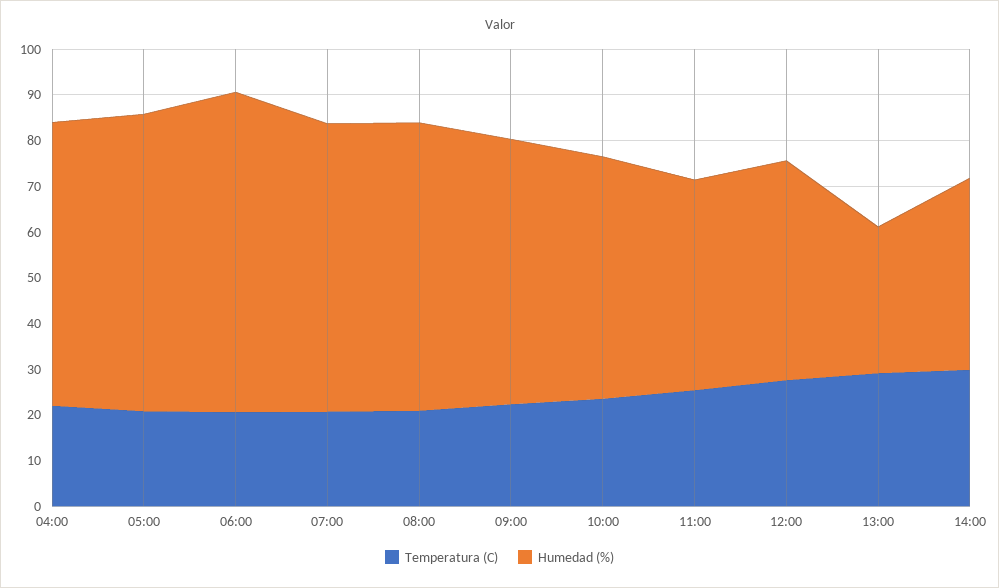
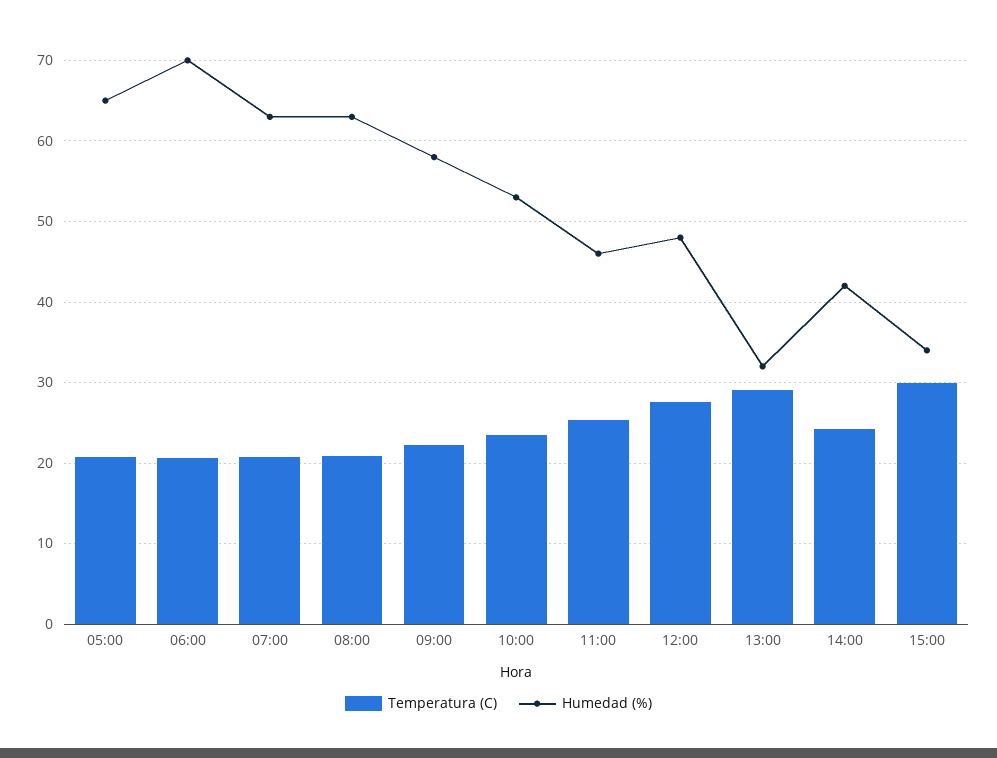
Temperatura (C), 04:00: 22 -> none
Humedad (%), 04:00: 62 -> none
Temperatura (C), 14:00: 30 -> 24
Temperatura (C), 15:00: none -> 30
Humedad (%), 15:00: none -> 34

